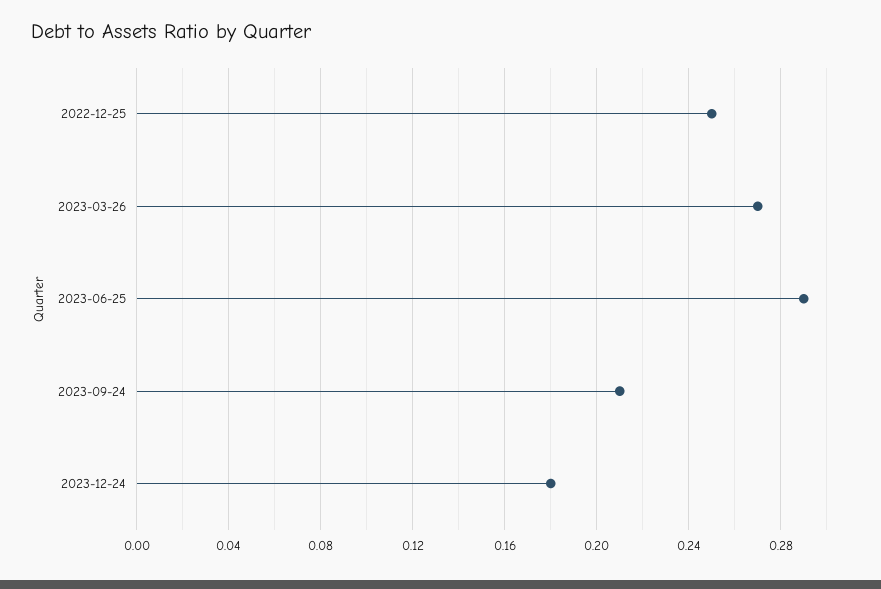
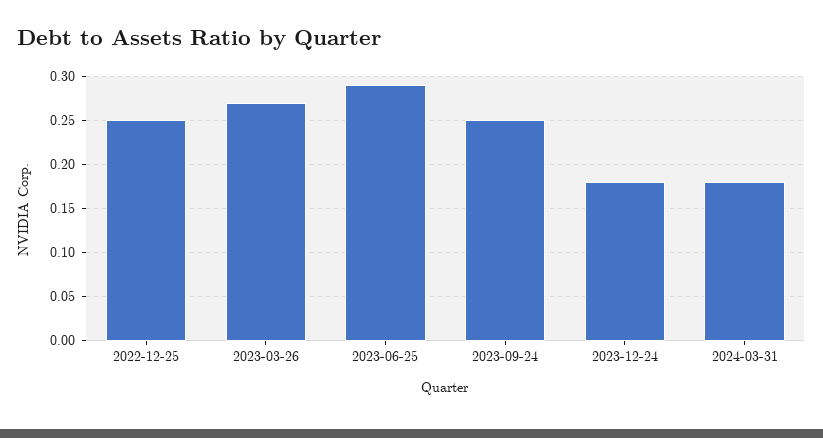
2023-09-24: 0.21 -> 0.25
2024-03-31: none -> 0.18

